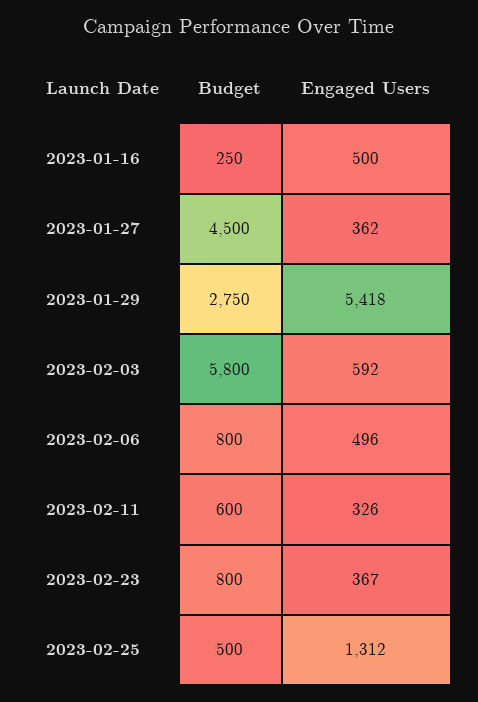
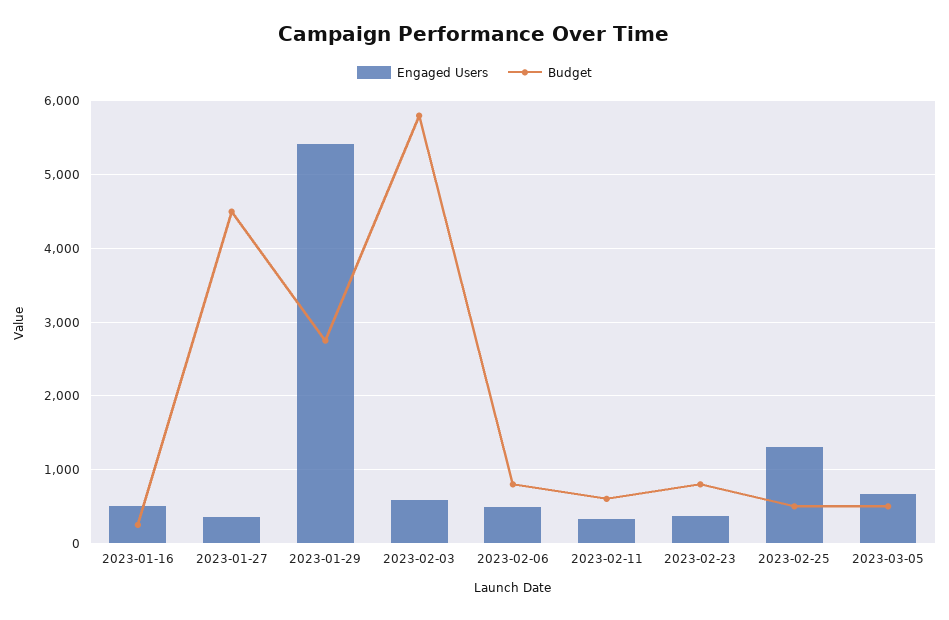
Engaged Users, 2023-03-05: none -> 700
Budget, 2023-03-05: none -> 500

